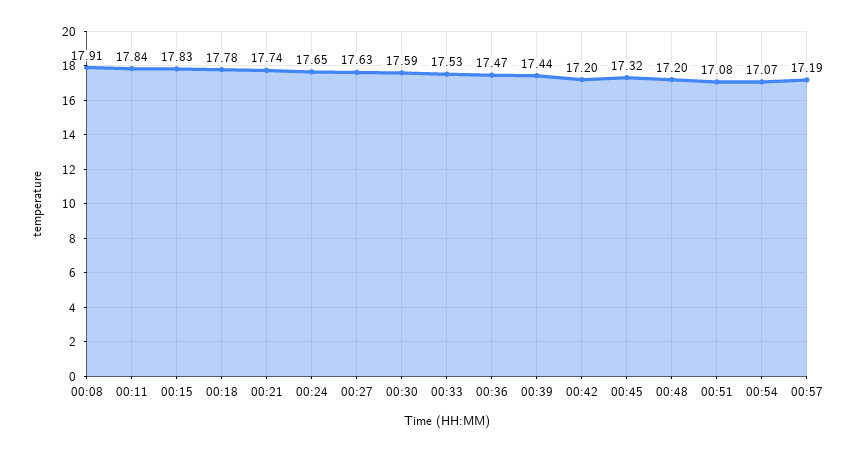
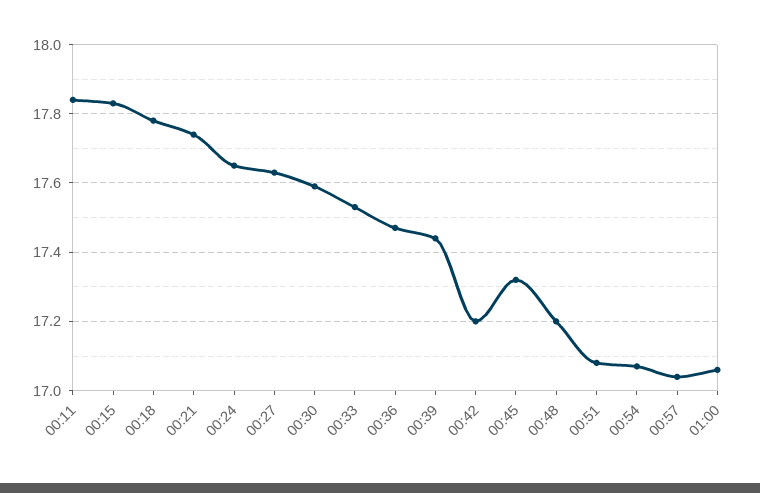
00:08: 17.91 -> none
00:57: 17.19 -> 17.05
01:00: none -> 17.05

